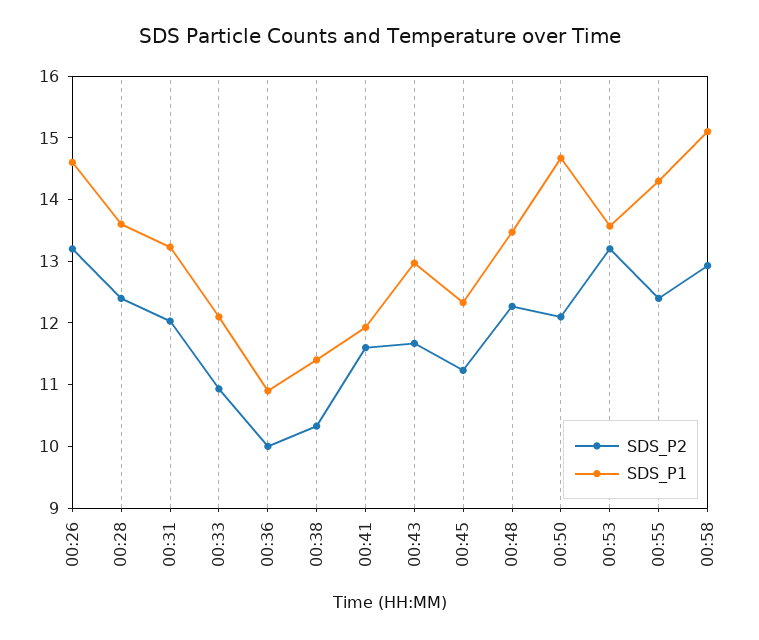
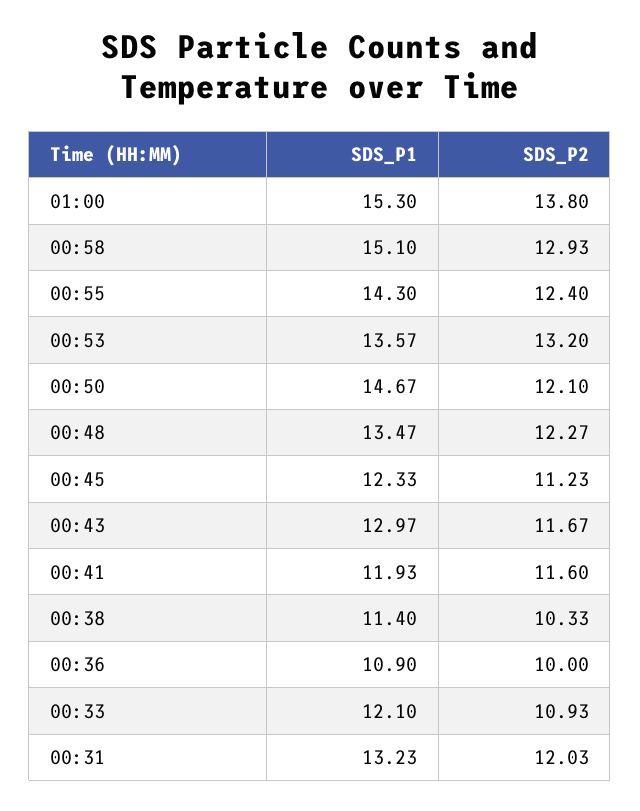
SDS_P2, 00:26: 13.2 -> none
SDS_P1, 00:26: 14.6 -> none
SDS_P2, 00:28: 12.4 -> none
SDS_P1, 00:28: 13.6 -> none
SDS_P1, 01:00: none -> 15.3
SDS_P2, 01:00: none -> 13.8

